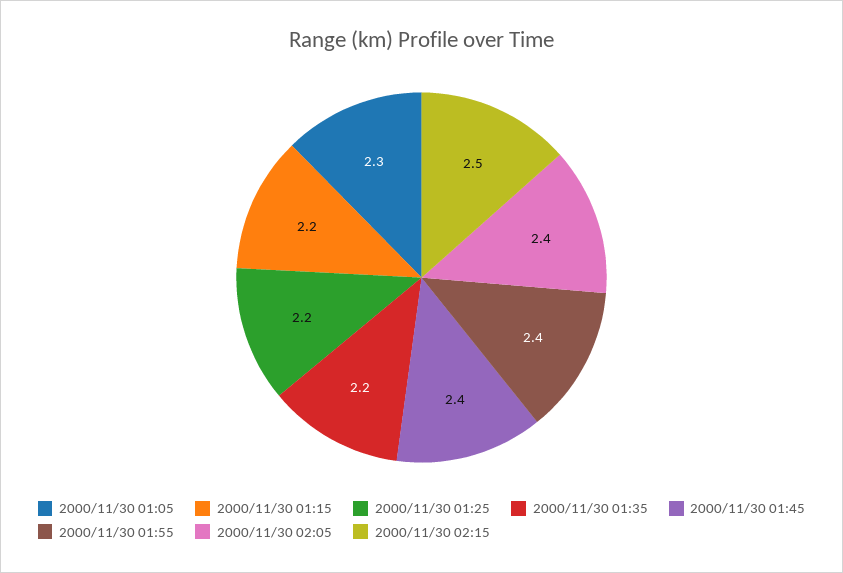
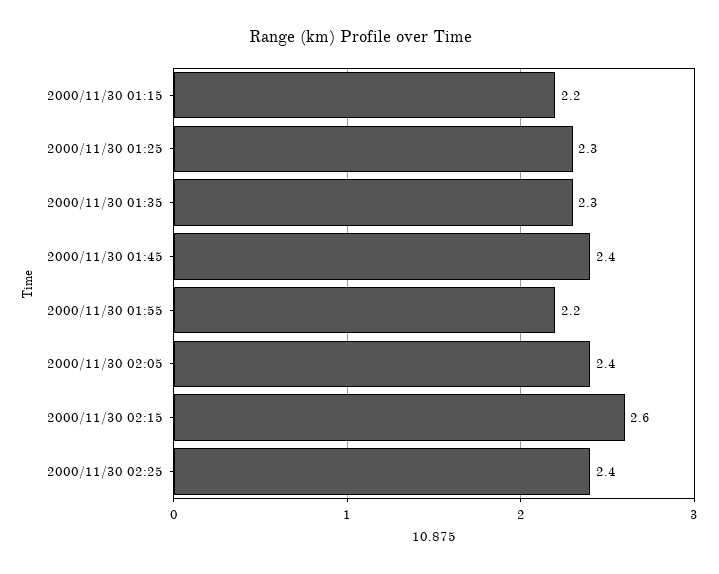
2000/11/30 01:05: 2.3 -> none
2000/11/30 01:25: 2.2 -> 2.3
2000/11/30 01:35: 2.2 -> 2.3
2000/11/30 01:55: 2.4 -> 2.2
2000/11/30 02:15: 2.5 -> 2.6
2000/11/30 02:25: none -> 2.4

